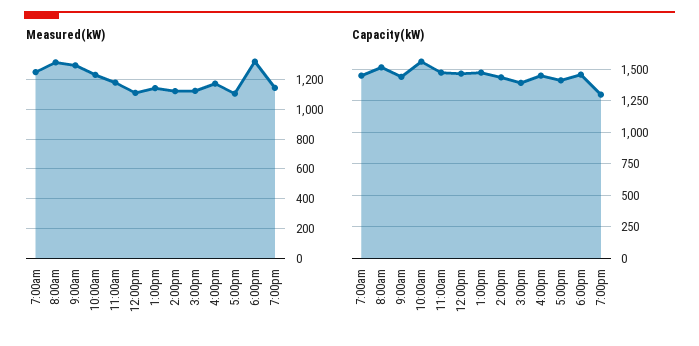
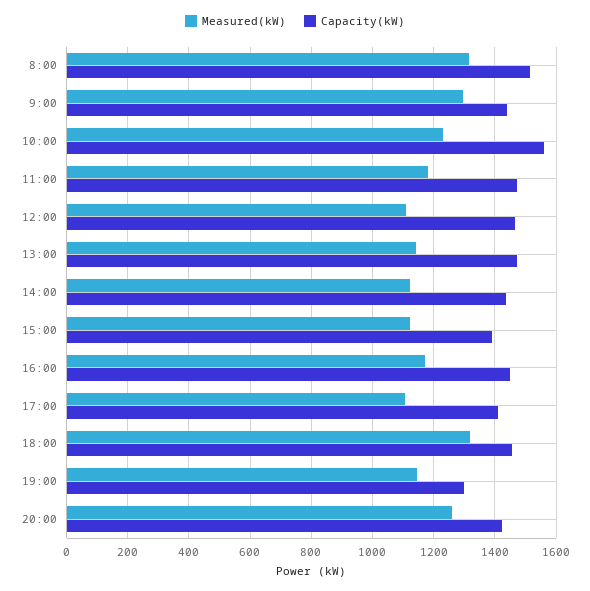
Measured(kW), 7:00am: 1250 -> none
Capacity(kW), 7:00am: 1450 -> none
Measured(kW), 20:00: none -> 1260
Capacity(kW), 20:00: none -> 1420

